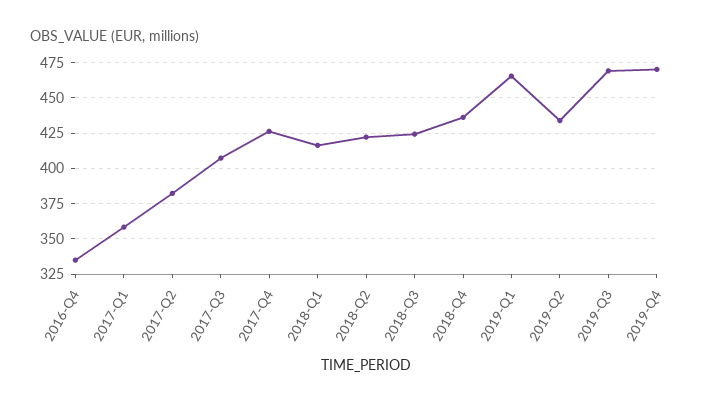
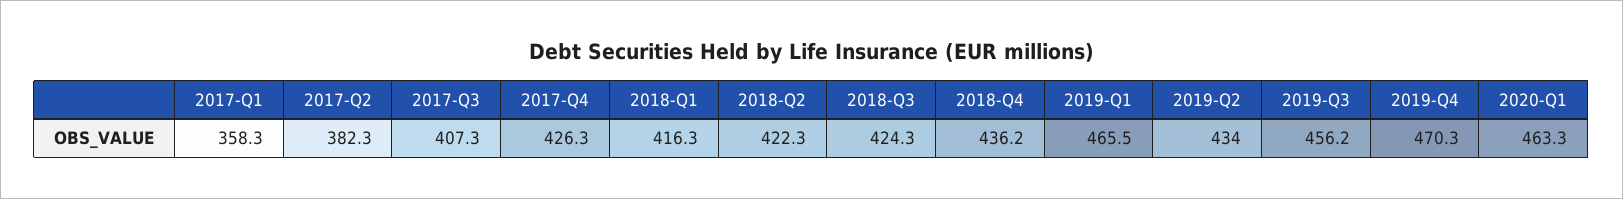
2016-Q4: 335 -> none
2019-Q3: 470 -> 456.2
2020-Q1: none -> 463.3

